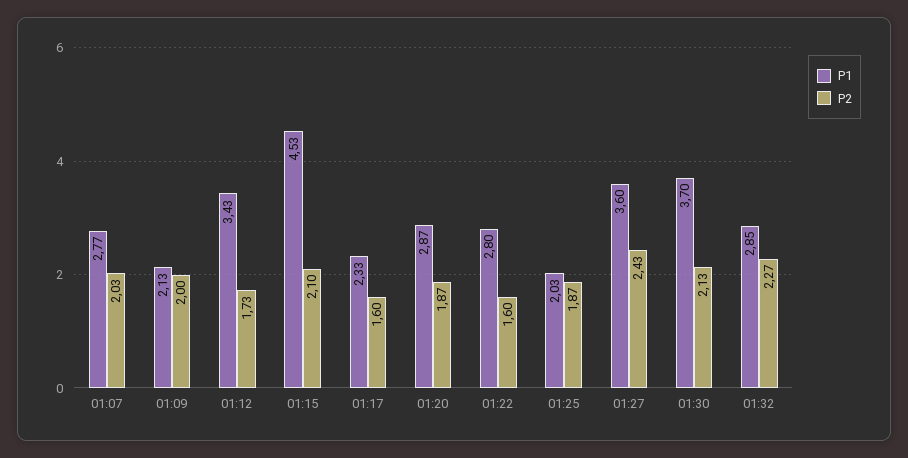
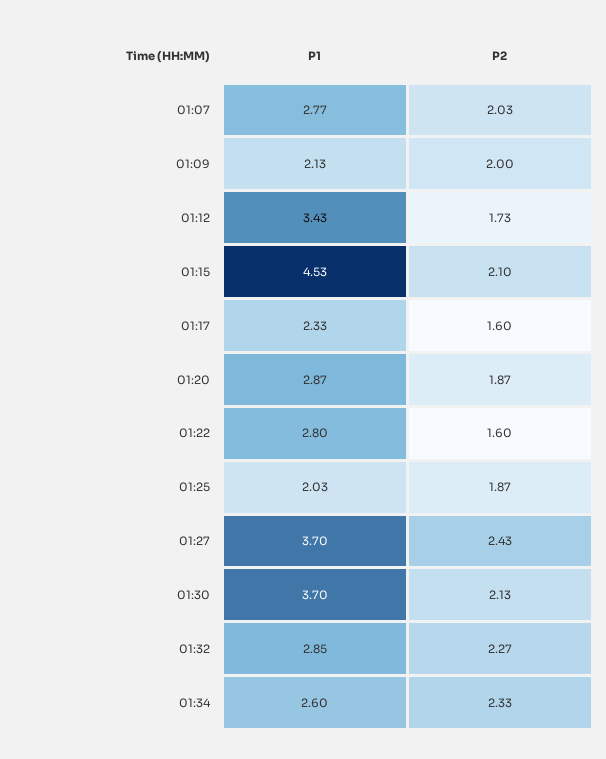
P1, 01:27: 3.6 -> 3.7
P1, 01:34: none -> 2.6
P2, 01:34: none -> 2.33

